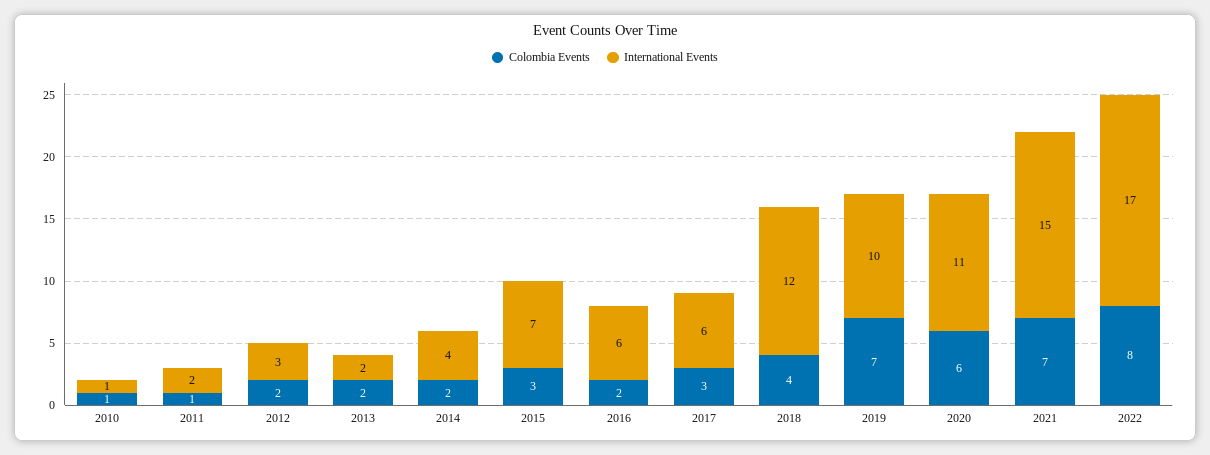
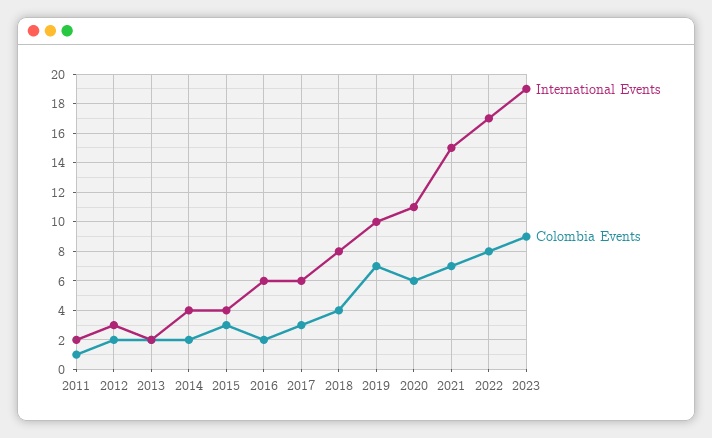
Colombia Events, 2010: 1 -> none
International Events, 2010: 1 -> none
International Events, 2015: 7 -> 4
International Events, 2018: 12 -> 8
International Events, 2023: none -> 19
Colombia Events, 2023: none -> 9

